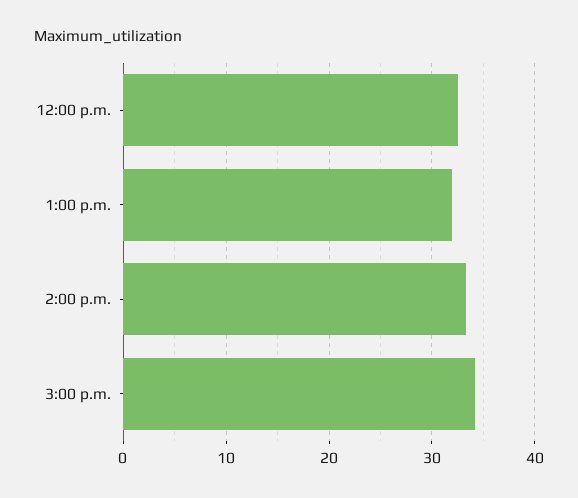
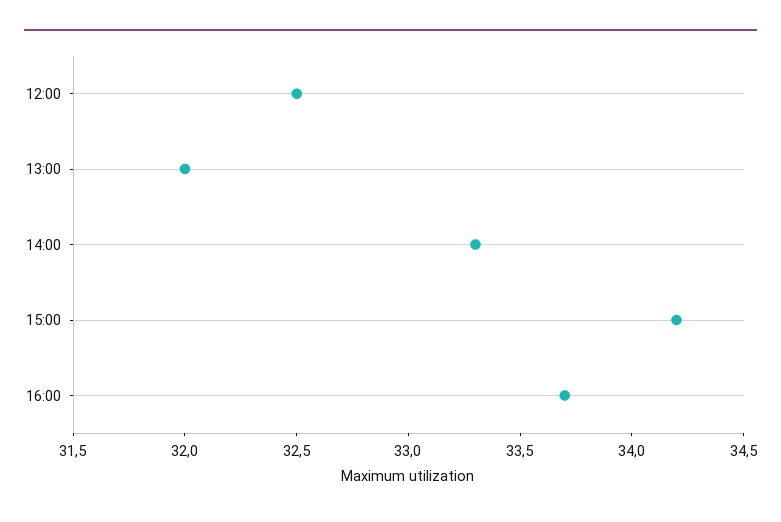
16:00: none -> 33.7

